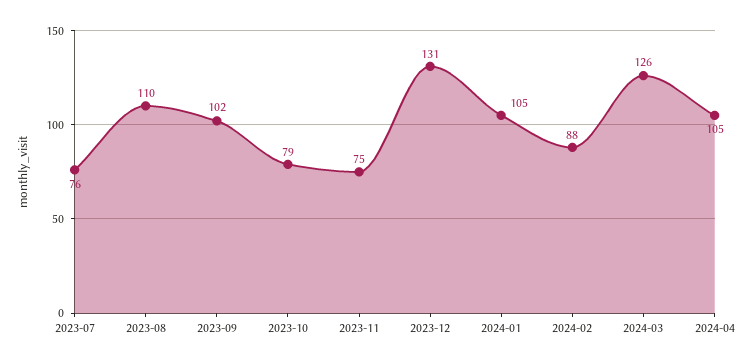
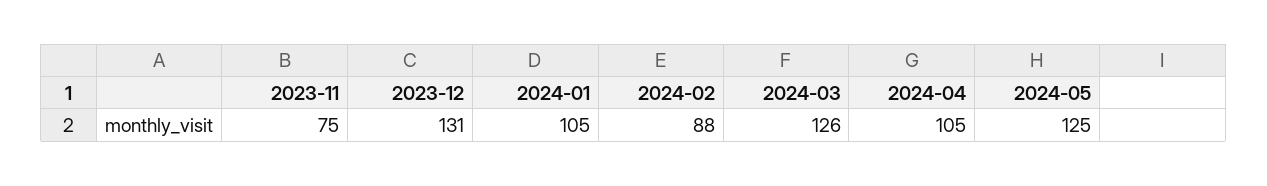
2023-07: 76 -> none
2023-08: 110 -> none
2023-09: 102 -> none
2023-10: 79 -> none
2024-05: none -> 125

